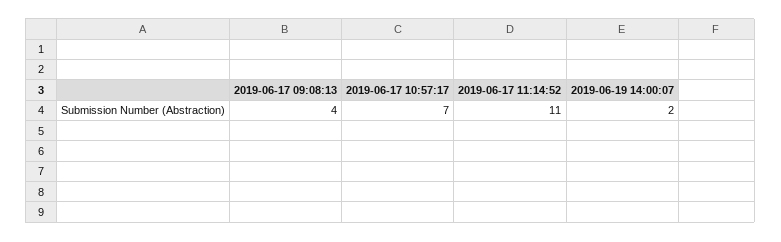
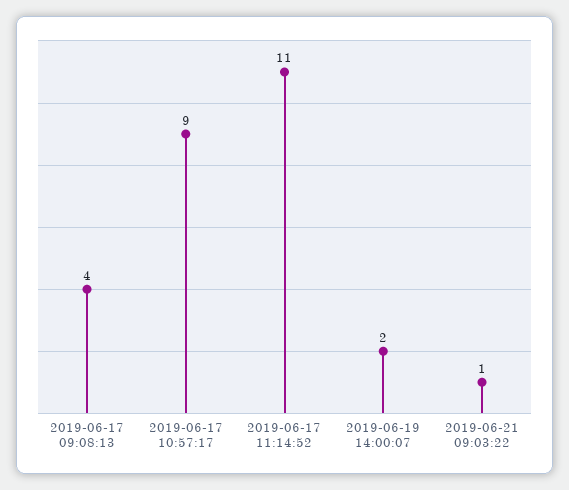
2019-06-17 10:57:17: 7 -> 9
2019-06-21 09:03:22: none -> 1

